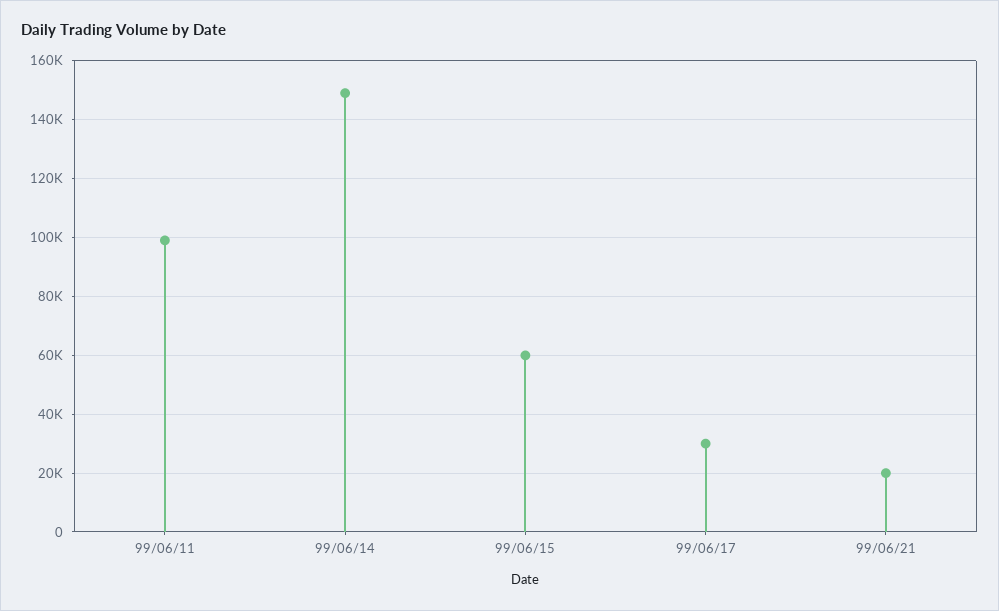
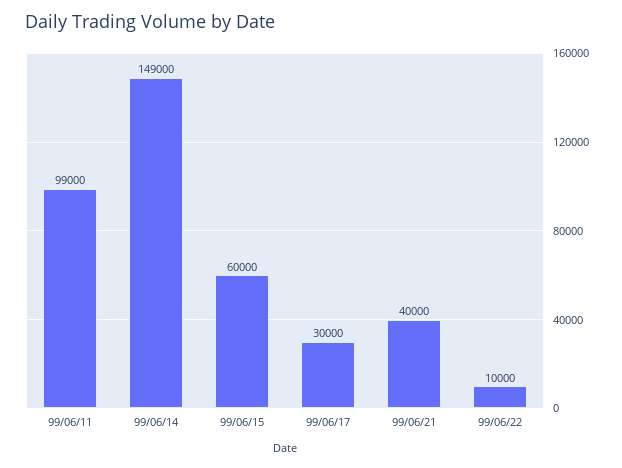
99/06/21: 20000 -> 40000
99/06/22: none -> 10000

